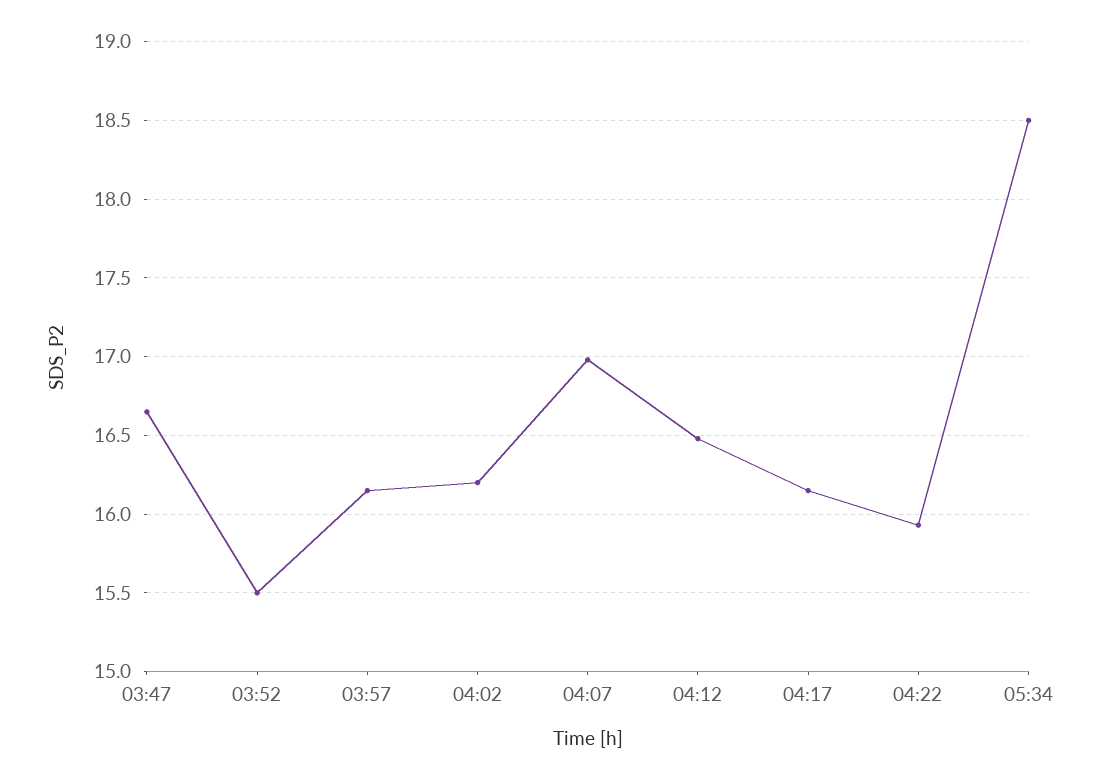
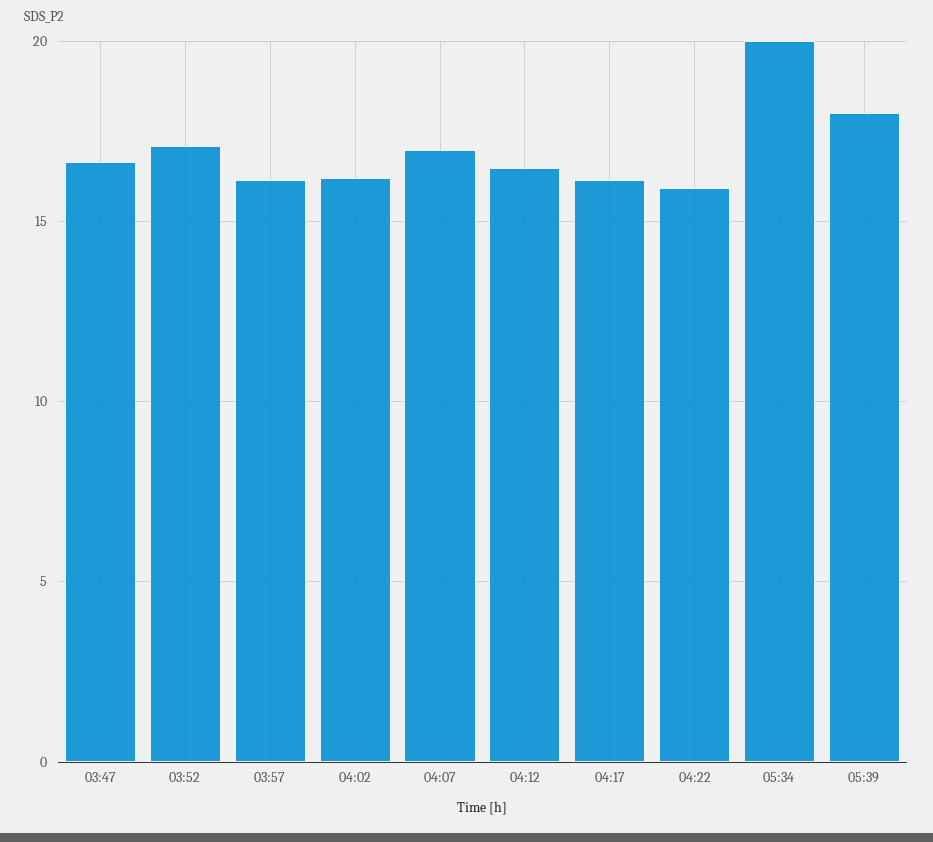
03:52: 15.5 -> 17
05:34: 18.5 -> 20
05:39: none -> 18

